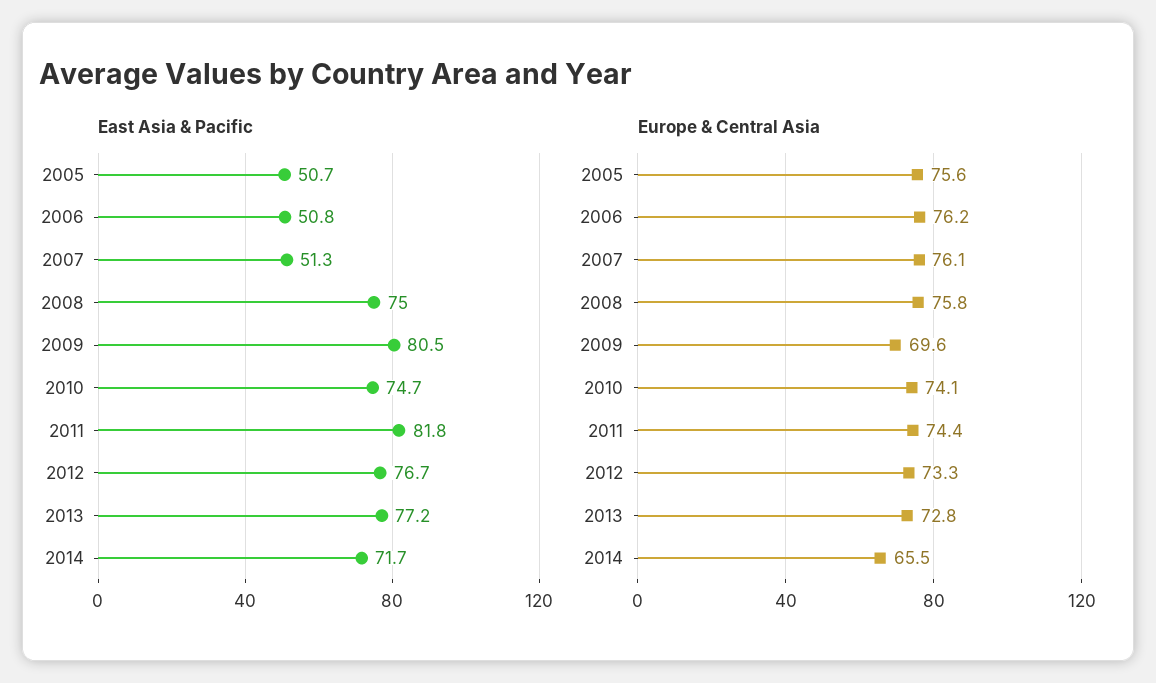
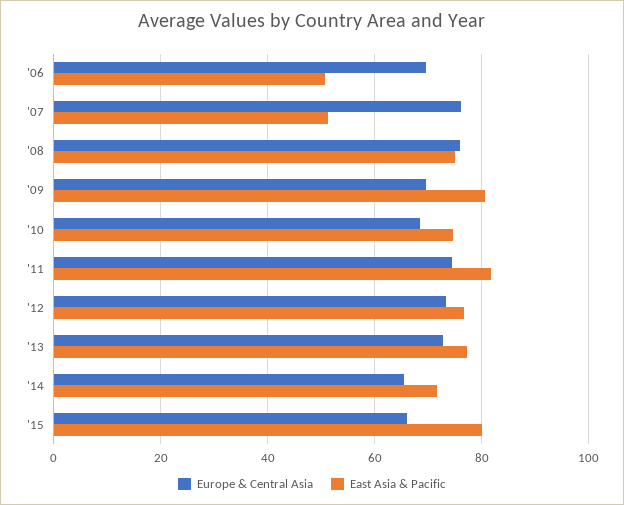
East Asia & Pacific, 2005: 50.7 -> none
Europe & Central Asia, 2005: 75.6 -> none
Europe & Central Asia, 2006: 76.2 -> 70
Europe & Central Asia, 2010: 74.1 -> 68
Europe & Central Asia, '15: none -> 66
East Asia & Pacific, '15: none -> 80

